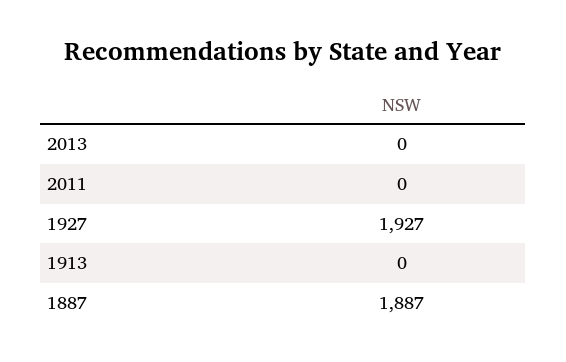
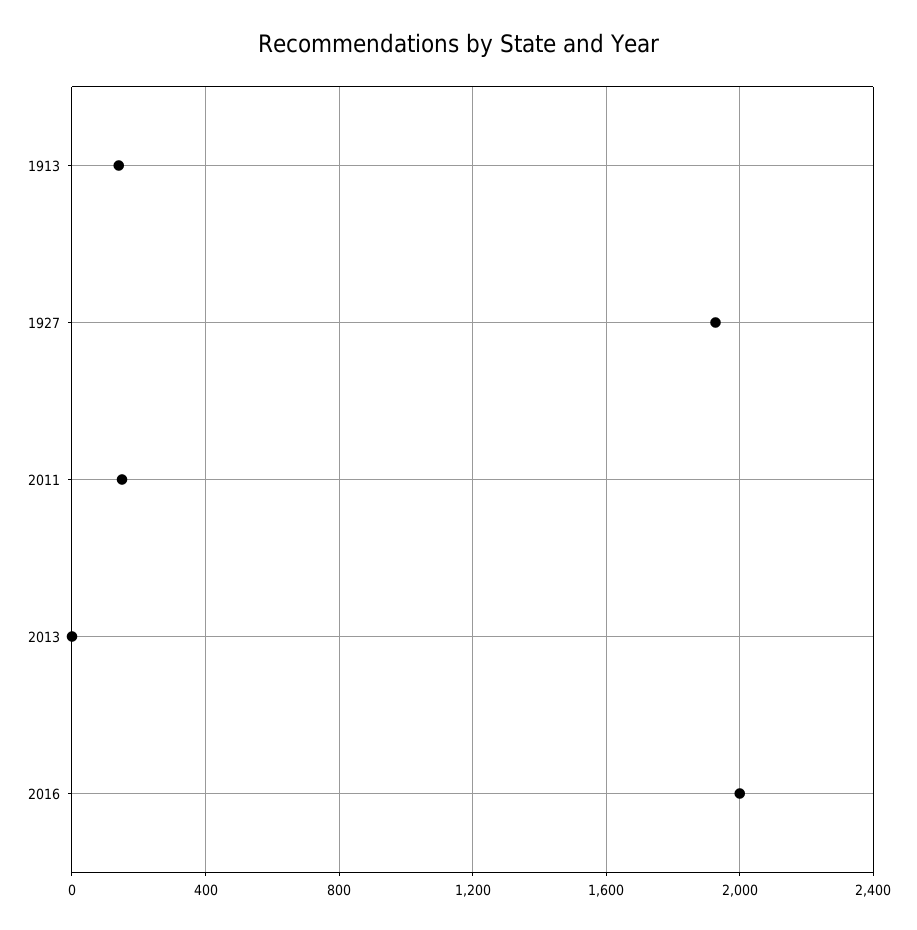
2011: 0 -> 150
1913: 0 -> 150
1887: 1887 -> none
2016: none -> 2000

